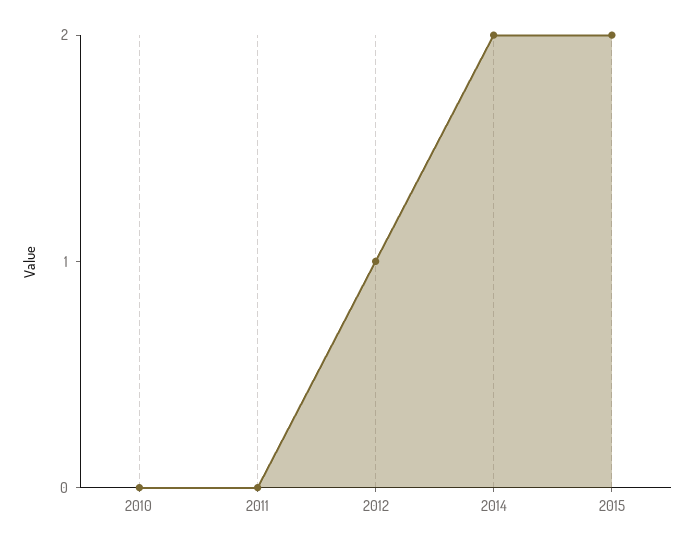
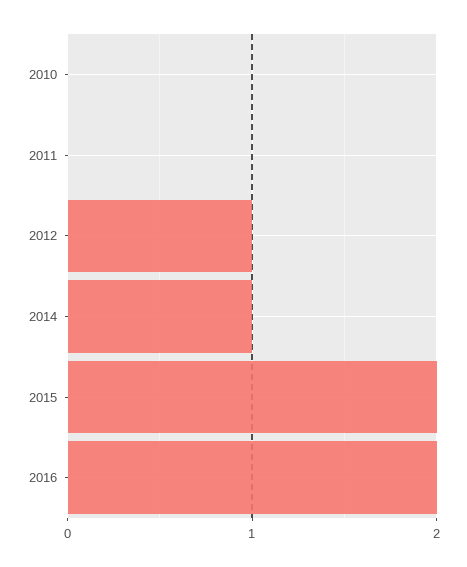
2014: 2 -> 1
2016: none -> 2

